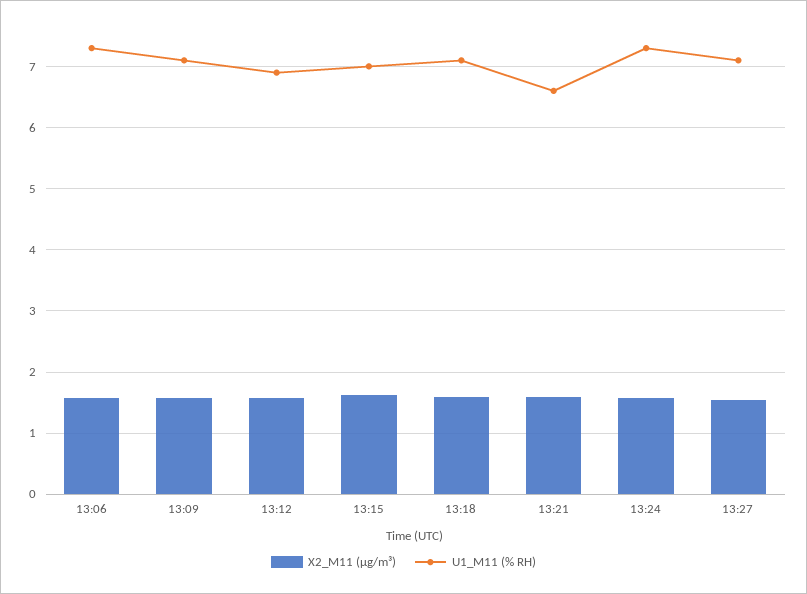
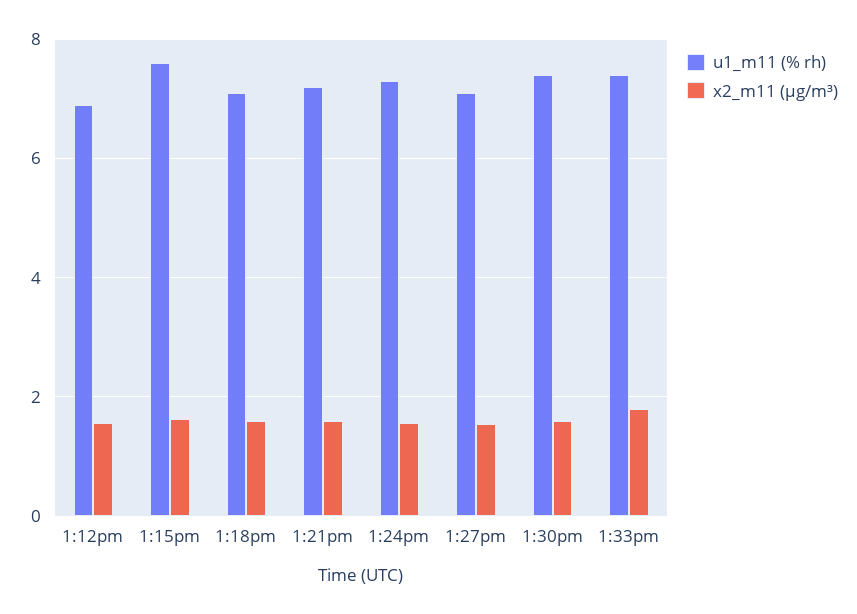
X2_M11 (μg/m³), 13:06: 1.6 -> none
U1_M11 (% RH), 13:06: 7.3 -> none
X2_M11 (μg/m³), 13:09: 1.6 -> none
U1_M11 (% RH), 13:09: 7.1 -> none
U1_M11 (% RH), 13:15: 7 -> 7.6
U1_M11 (% RH), 13:21: 6.6 -> 7.2
U1_M11 (% RH), 1:30pm: none -> 7.4
X2_M11 (μg/m³), 1:30pm: none -> 1.6
U1_M11 (% RH), 1:33pm: none -> 7.4
X2_M11 (μg/m³), 1:33pm: none -> 1.8

